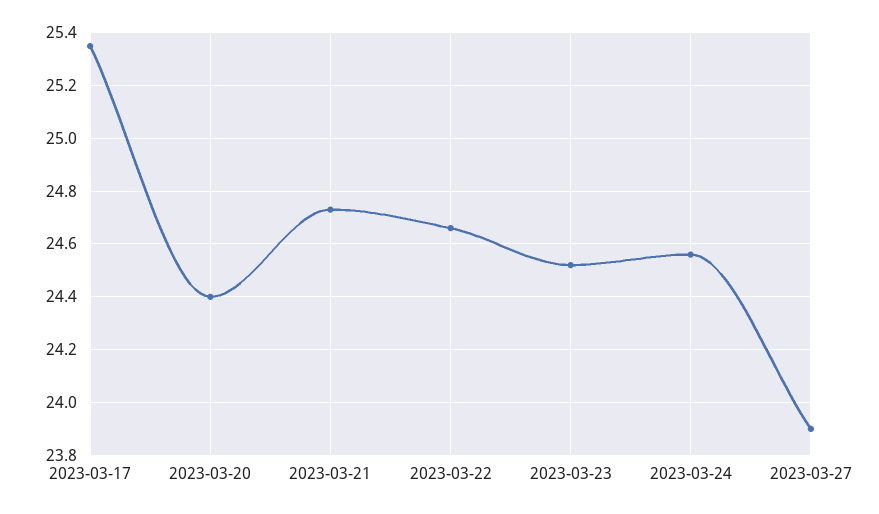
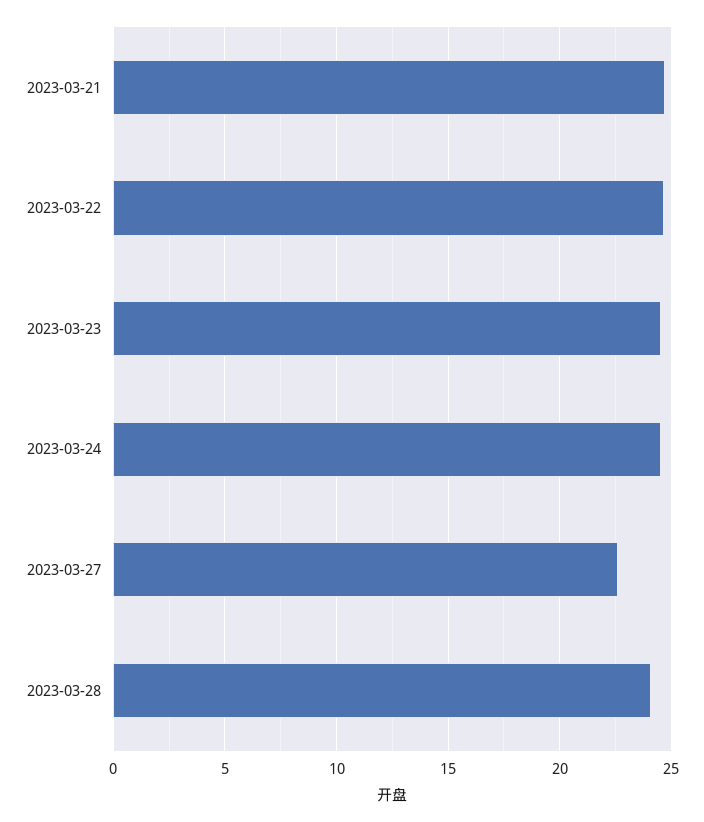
2023-03-17: 25.35 -> none
2023-03-20: 24.4 -> none
2023-03-27: 23.9 -> 22.5
2023-03-28: none -> 24

